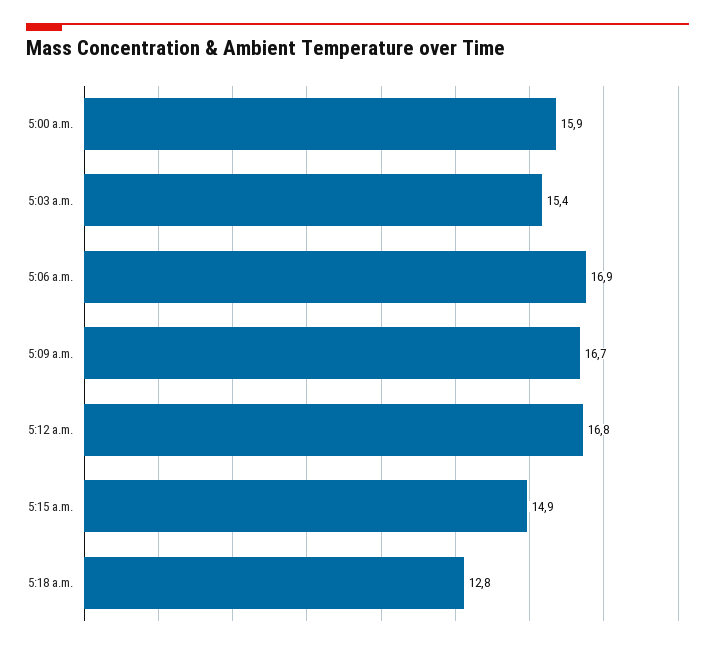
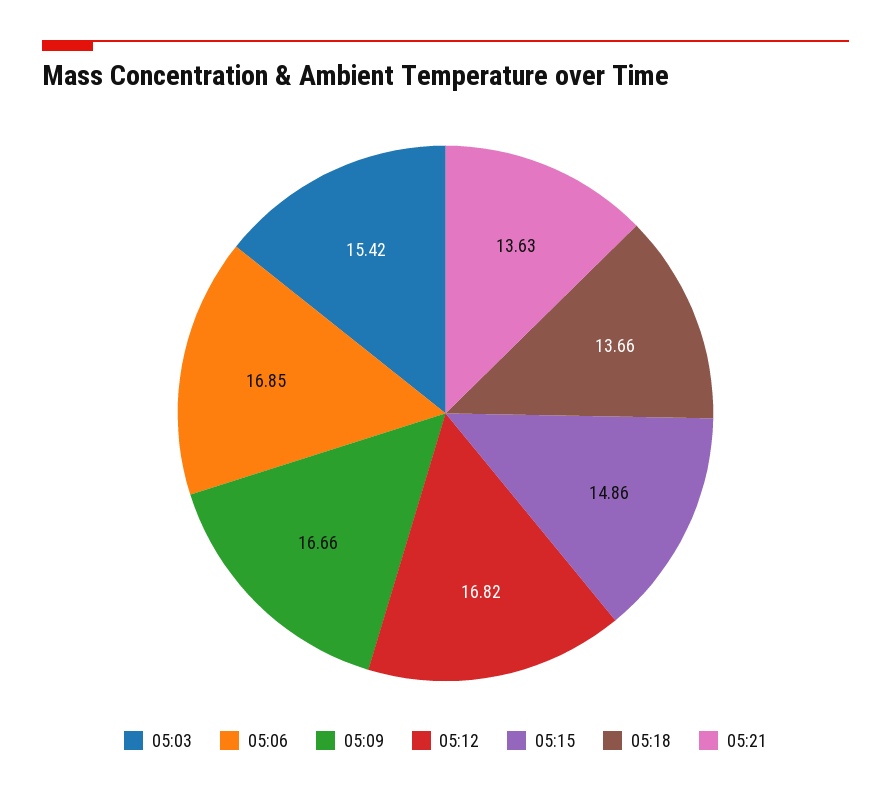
5:00 a.m.: 15.9 -> none
5:18 a.m.: 12.8 -> 13.66
05:21: none -> 13.63

